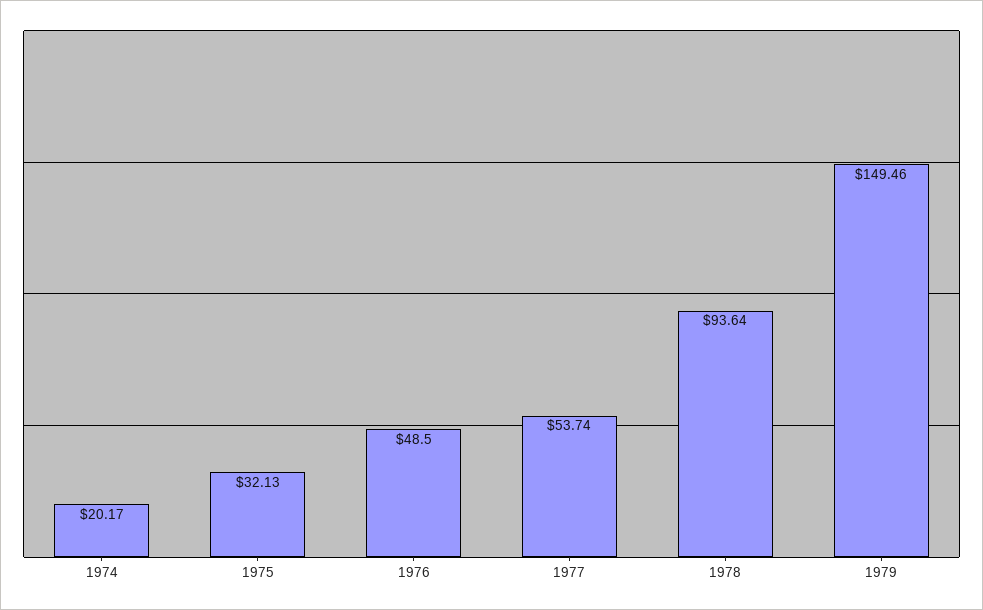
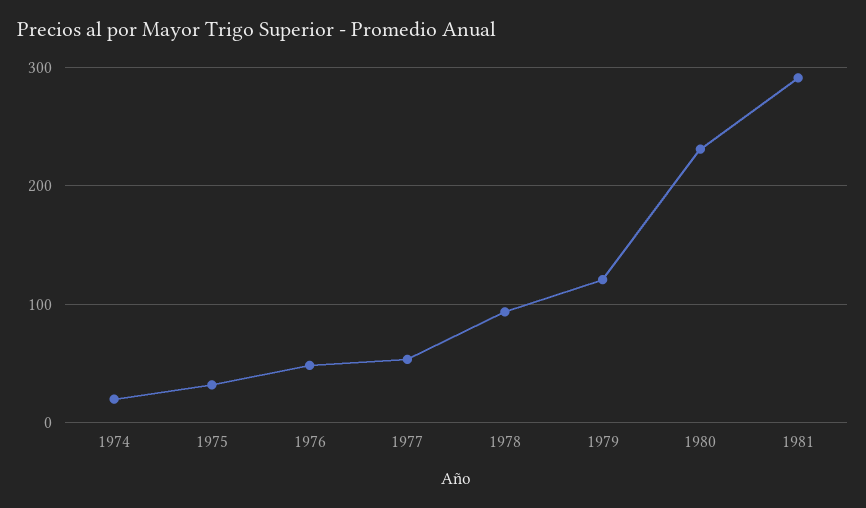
1979: 149.46 -> 120
1980: none -> 230
1981: none -> 290

